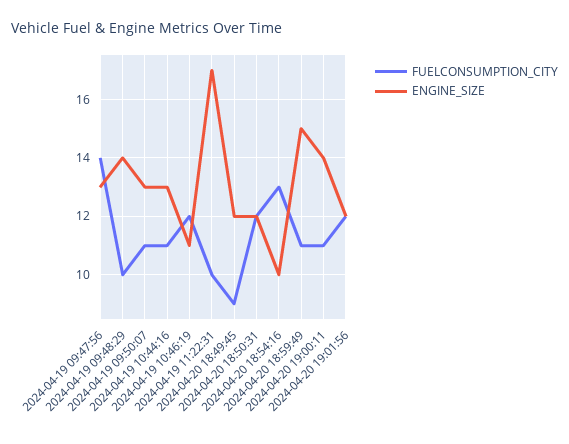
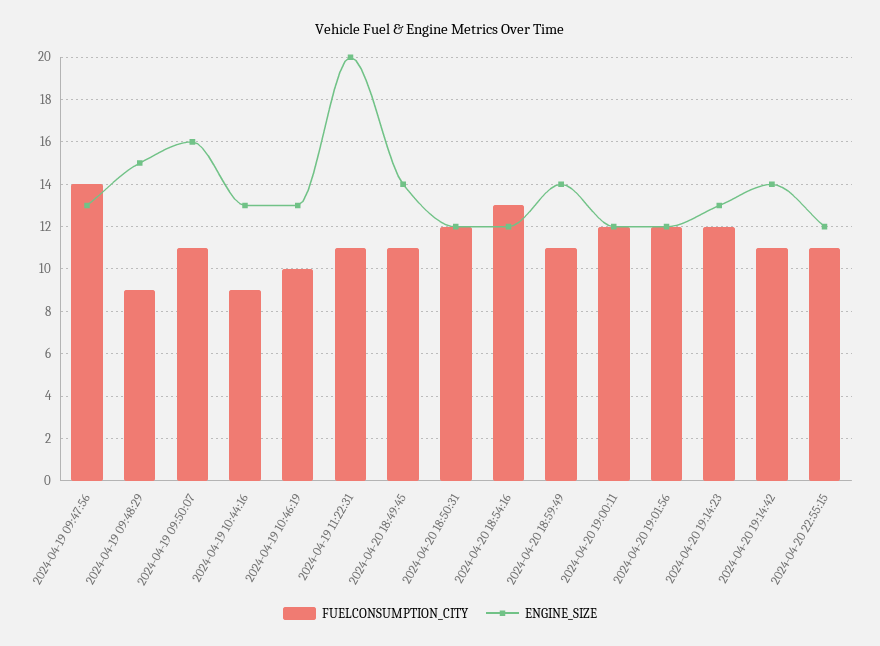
FUELCONSUMPTION_CITY, 2024-04-19 09:48:29: 10 -> 9
ENGINE_SIZE, 2024-04-19 09:48:29: 14 -> 15
ENGINE_SIZE, 2024-04-19 09:50:07: 13 -> 16
FUELCONSUMPTION_CITY, 2024-04-19 10:44:16: 11 -> 9
FUELCONSUMPTION_CITY, 2024-04-19 10:46:19: 12 -> 10
ENGINE_SIZE, 2024-04-19 10:46:19: 11 -> 13
FUELCONSUMPTION_CITY, 2024-04-19 11:22:31: 10 -> 11
ENGINE_SIZE, 2024-04-19 11:22:31: 17 -> 20
FUELCONSUMPTION_CITY, 2024-04-20 18:49:45: 9 -> 11
ENGINE_SIZE, 2024-04-20 18:49:45: 12 -> 14
ENGINE_SIZE, 2024-04-20 18:54:16: 10 -> 12
ENGINE_SIZE, 2024-04-20 18:59:49: 15 -> 14
FUELCONSUMPTION_CITY, 2024-04-20 19:00:11: 11 -> 12
ENGINE_SIZE, 2024-04-20 19:00:11: 14 -> 12
FUELCONSUMPTION_CITY, 2024-04-20 19:14:23: none -> 12
ENGINE_SIZE, 2024-04-20 19:14:23: none -> 13
FUELCONSUMPTION_CITY, 2024-04-20 19:14:42: none -> 11
ENGINE_SIZE, 2024-04-20 19:14:42: none -> 14
FUELCONSUMPTION_CITY, 2024-04-20 22:55:15: none -> 11
ENGINE_SIZE, 2024-04-20 22:55:15: none -> 12

